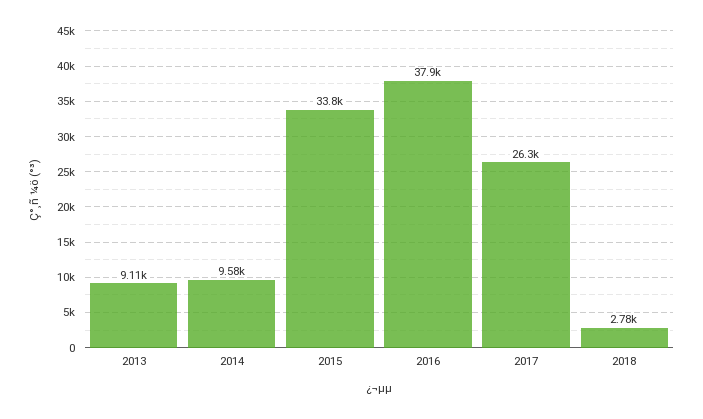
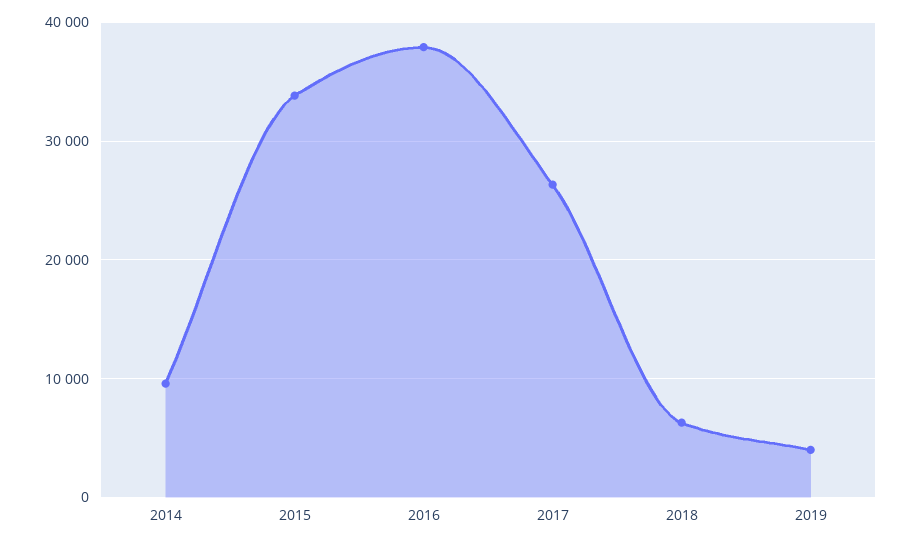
2013: 9110 -> none
2018: 2780 -> 6000
2019: none -> 4000

